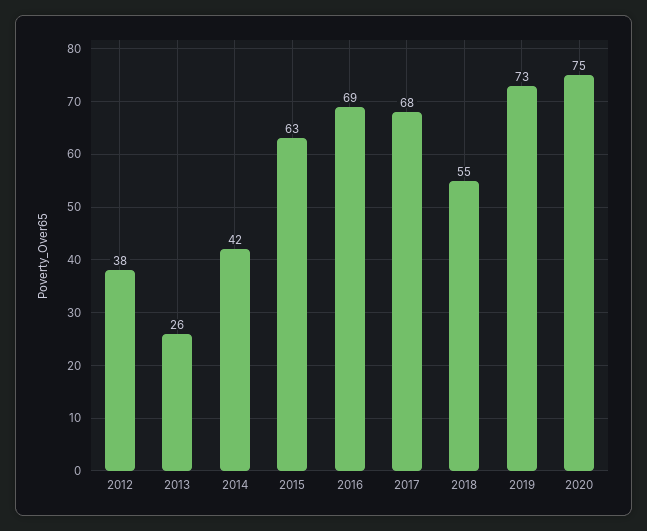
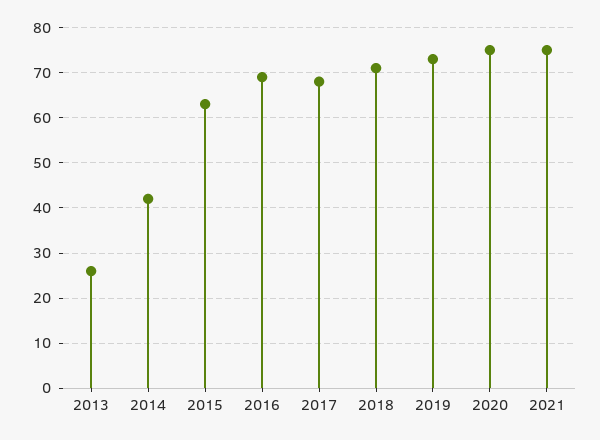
2012: 38 -> none
2018: 55 -> 70
2021: none -> 75

